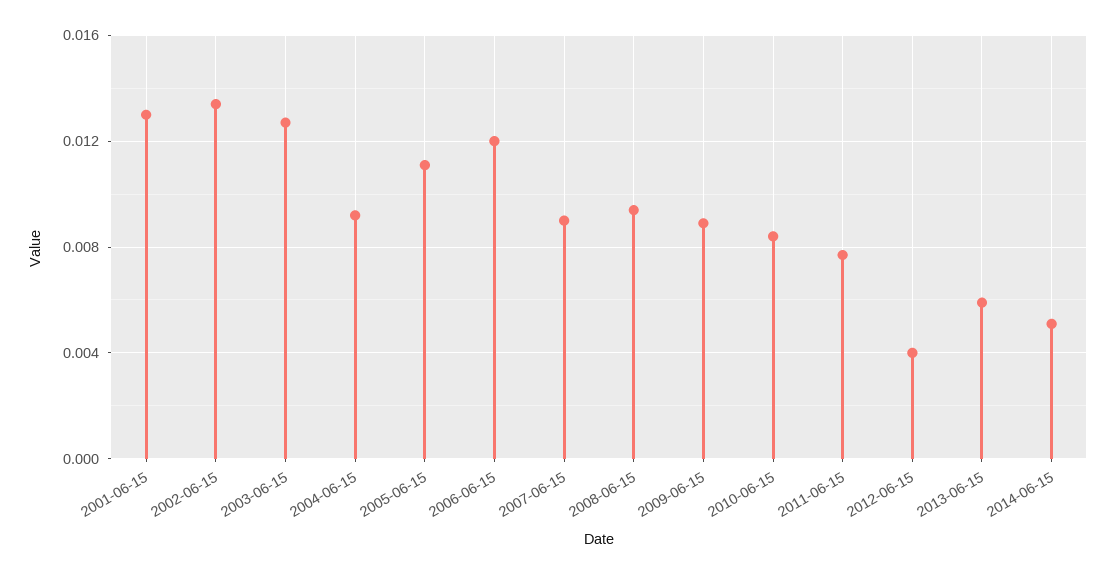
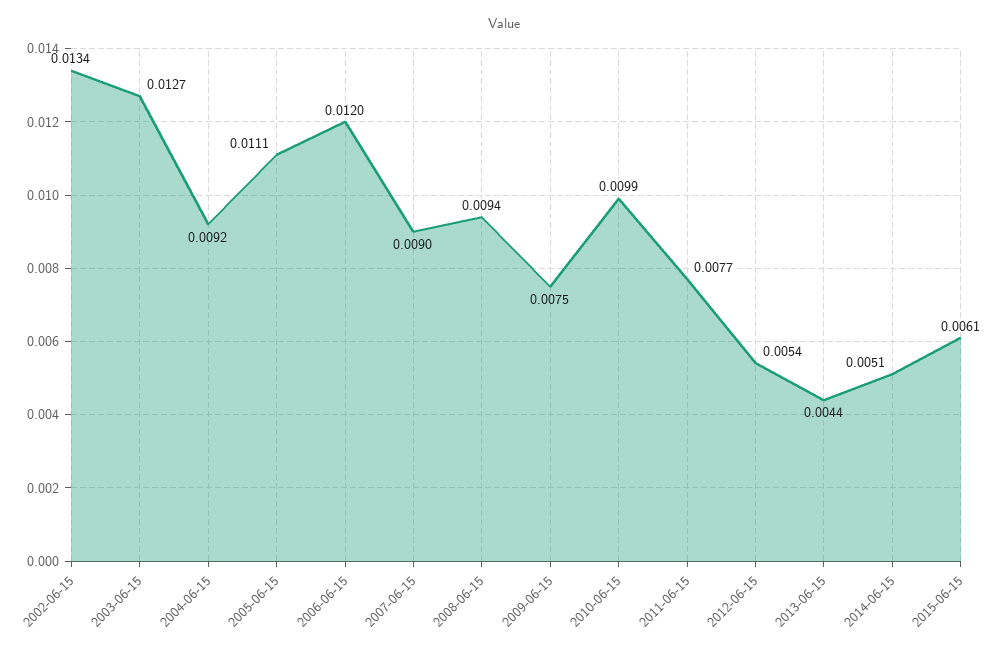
2001-06-15: 0.013 -> none
2009-06-15: 0.009 -> 0.0075
2010-06-15: 0.0085 -> 0.0099
2012-06-15: 0.004 -> 0.0054
2013-06-15: 0.006 -> 0.0044
2015-06-15: none -> 0.0061

